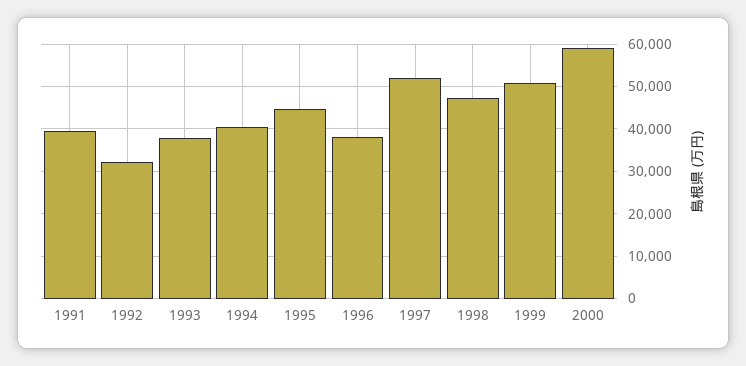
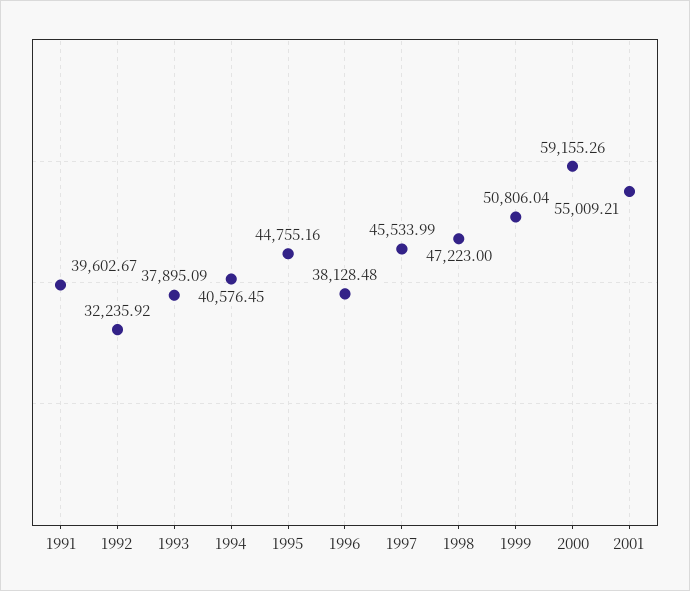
1997: 52000 -> 45533.99
2001: none -> 55009.21

